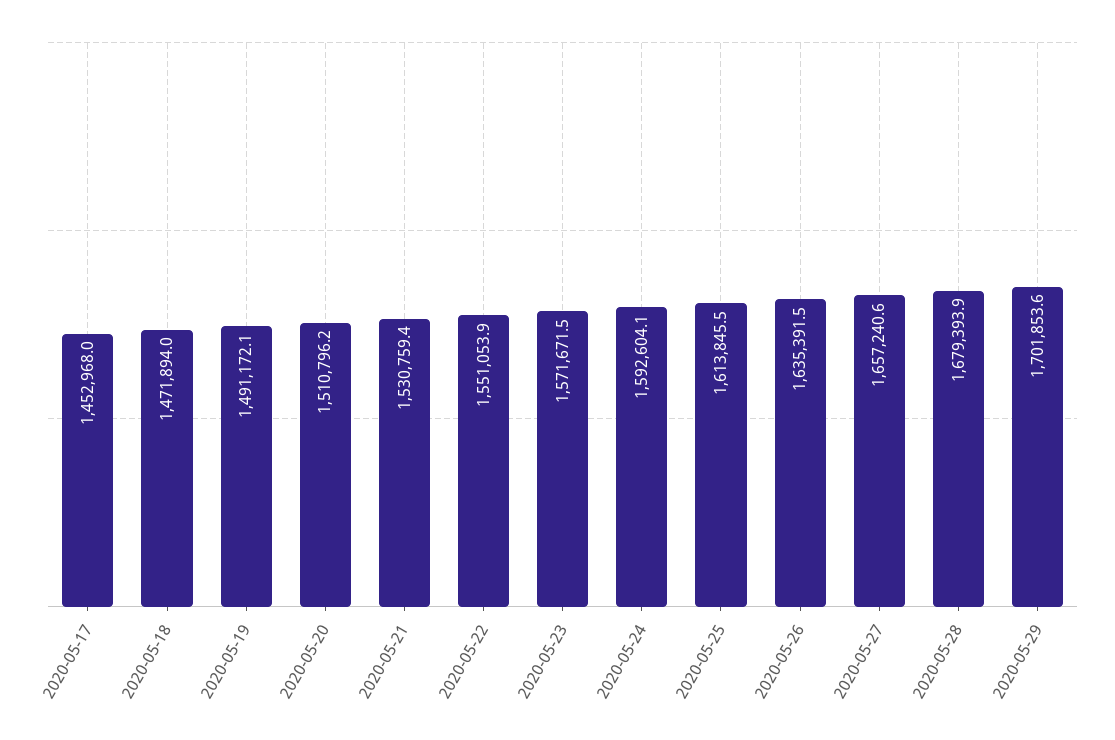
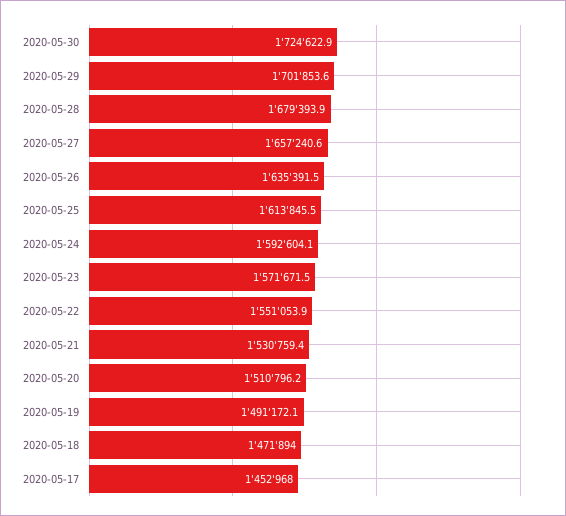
2020-05-30: none -> 1724622.9

